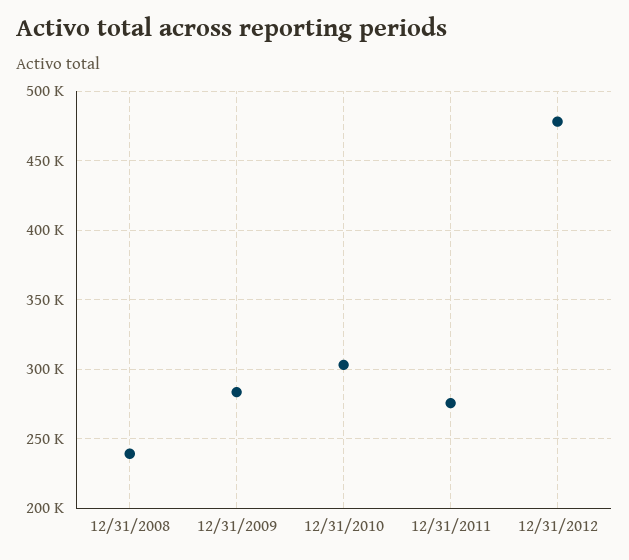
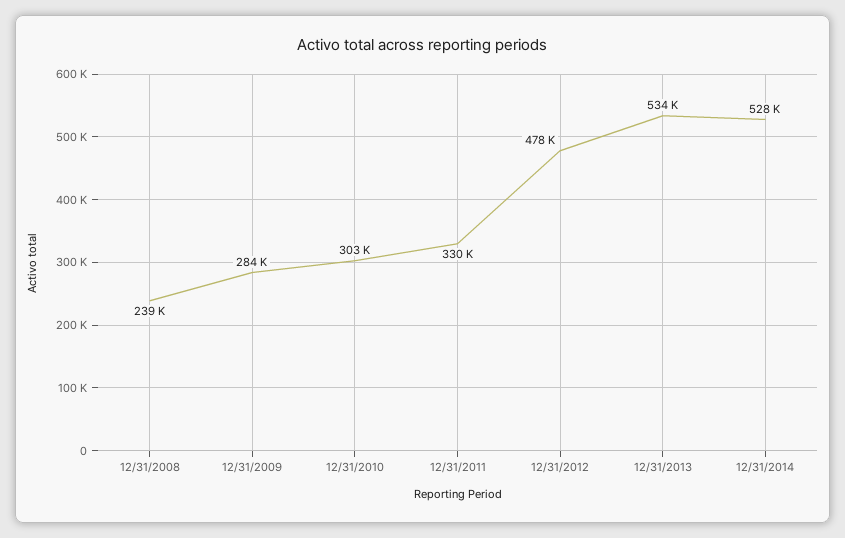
12/31/2011: 275000 -> 330000
12/31/2013: none -> 534000
12/31/2014: none -> 528000

